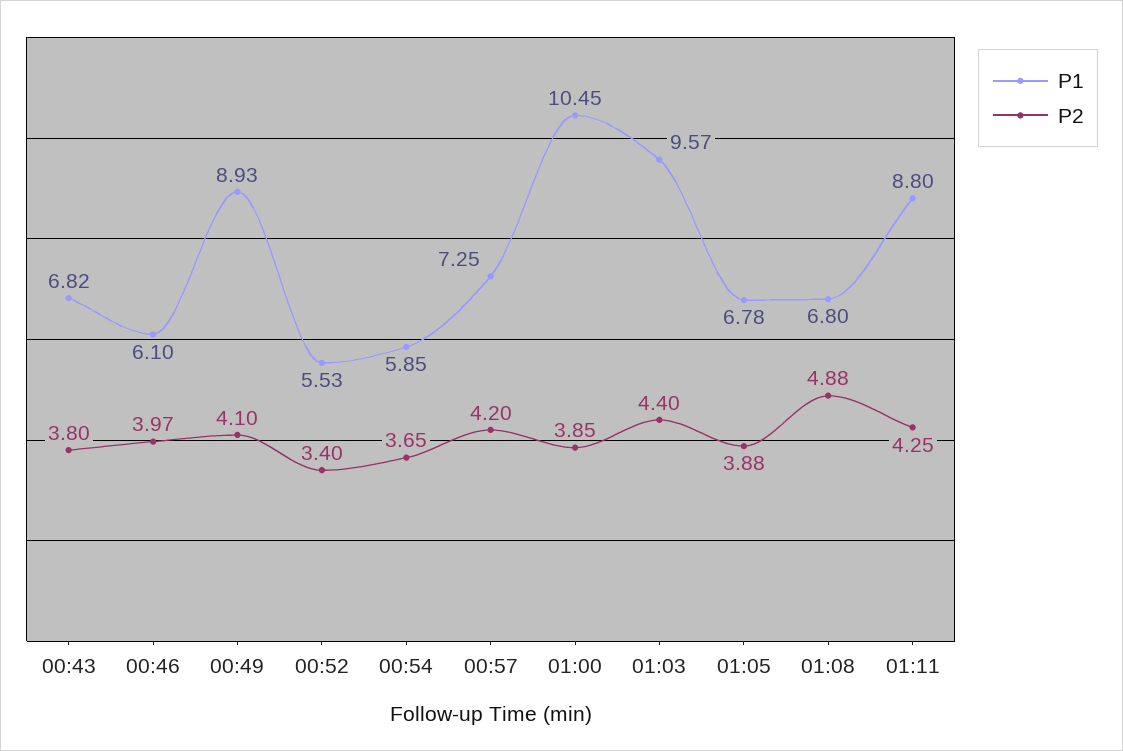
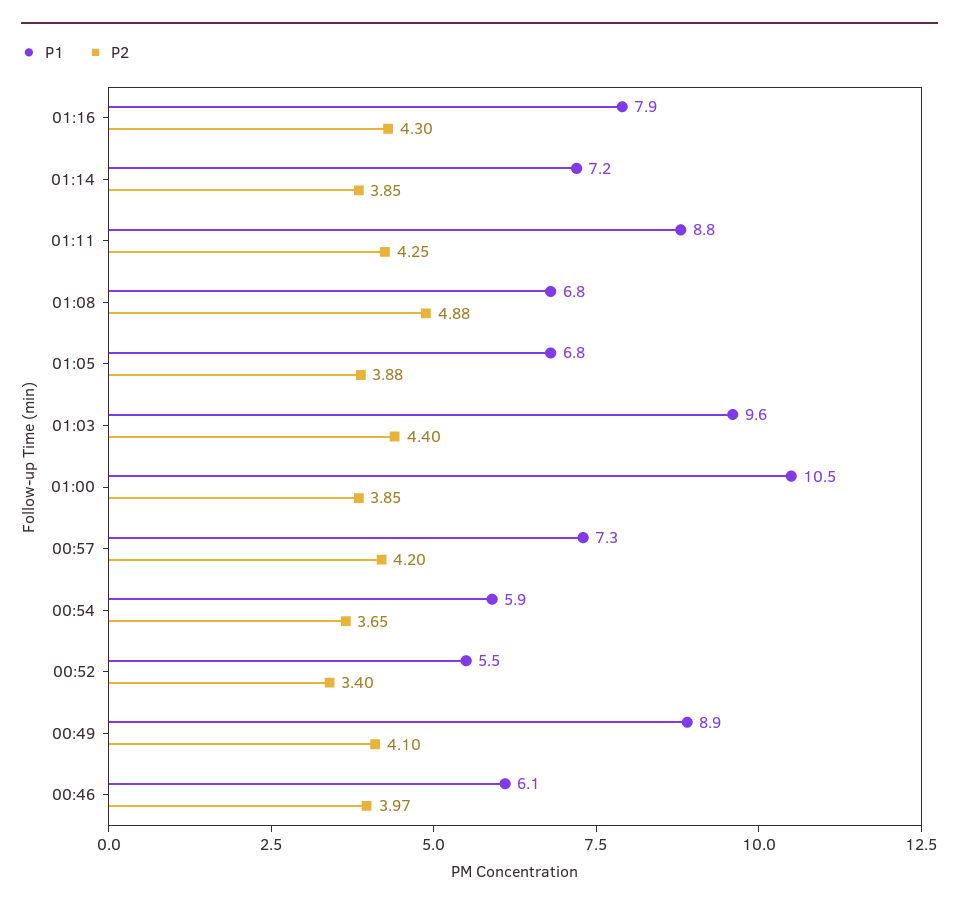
P1, 00:43: 6.82 -> none
P2, 00:43: 3.8 -> none
P1, 01:16: none -> 7.9
P2, 01:16: none -> 4.3
P1, 01:14: none -> 7.2
P2, 01:14: none -> 3.85

